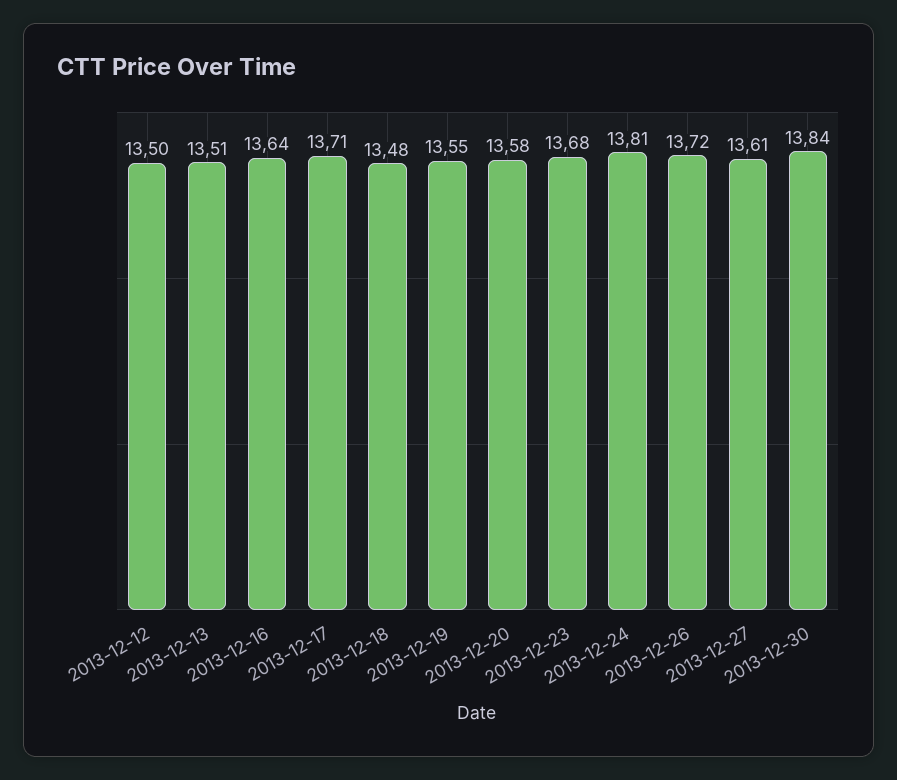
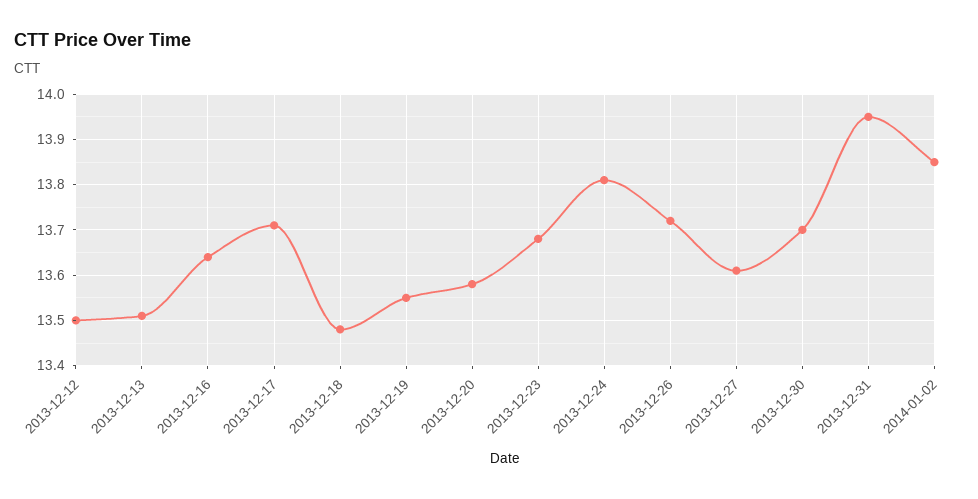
2013-12-30: 13.84 -> 13.7
2013-12-31: none -> 13.95
2014-01-02: none -> 13.85

